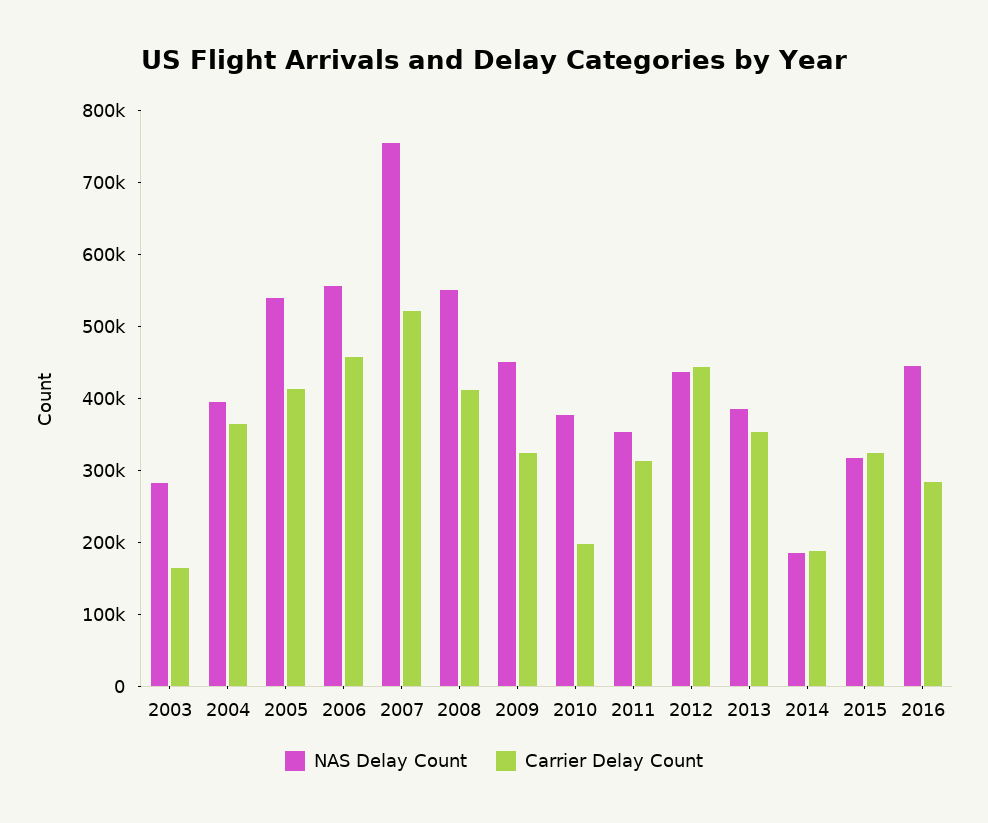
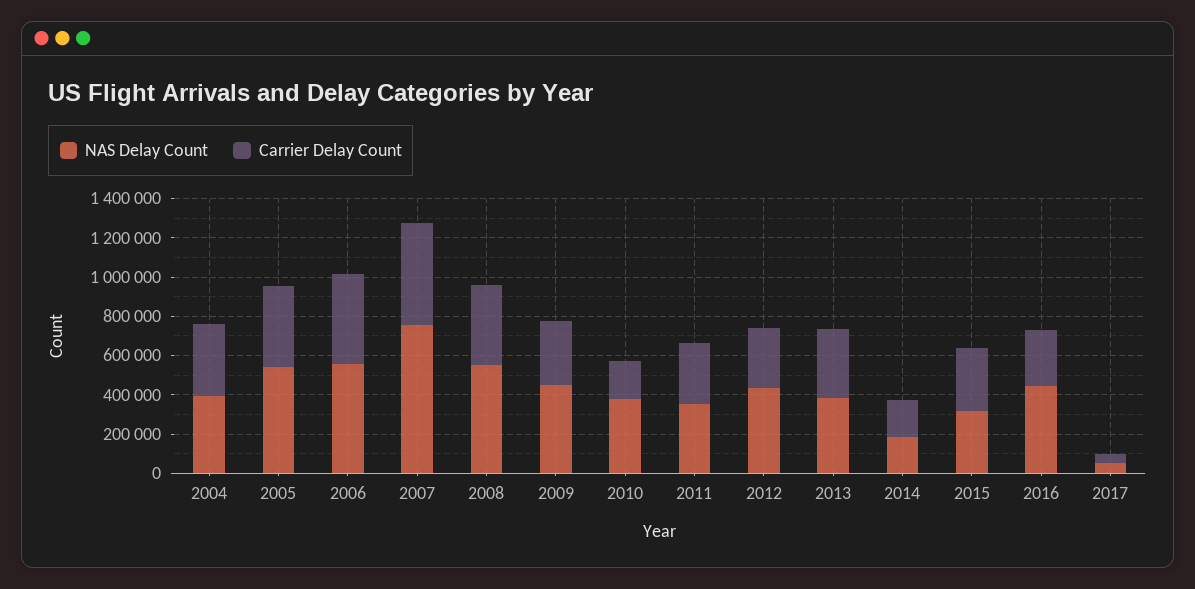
NAS Delay Count, 2003: 280000 -> none
Carrier Delay Count, 2003: 160000 -> none
Carrier Delay Count, 2012: 440000 -> 300000
NAS Delay Count, 2017: none -> 50000
Carrier Delay Count, 2017: none -> 50000

